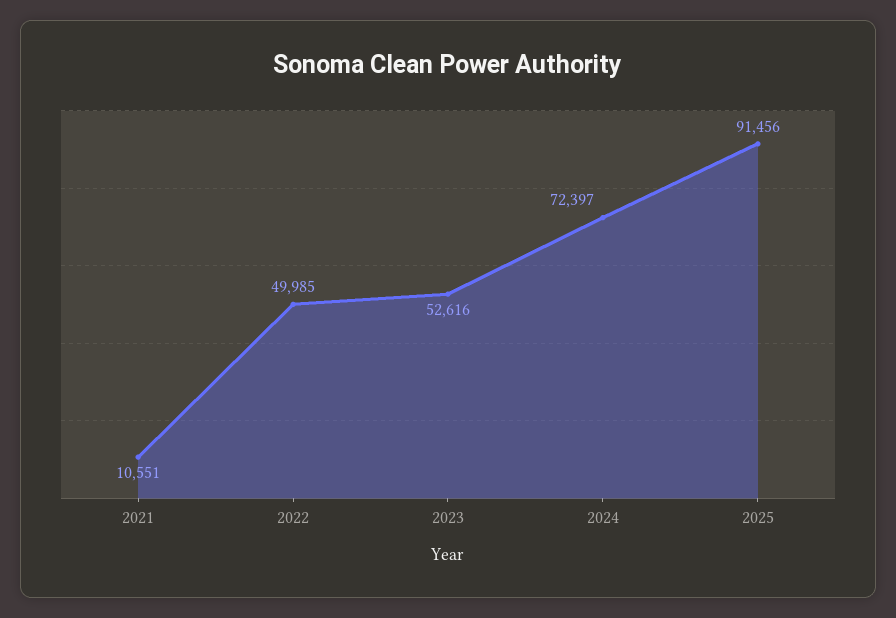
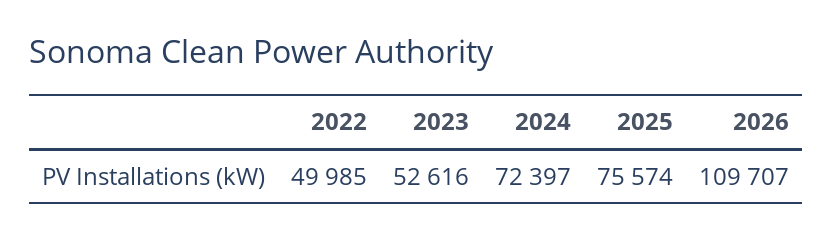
2021: 10551 -> none
2025: 91456 -> 75574
2026: none -> 109707

